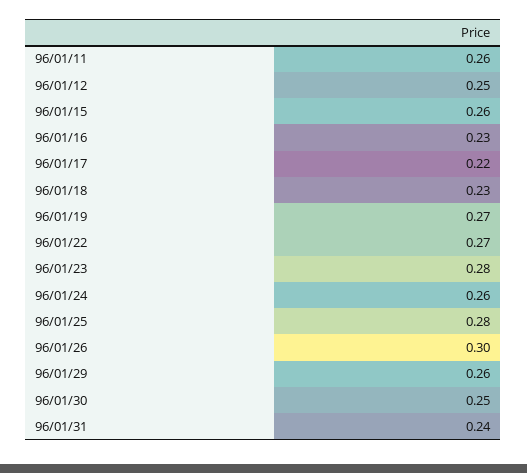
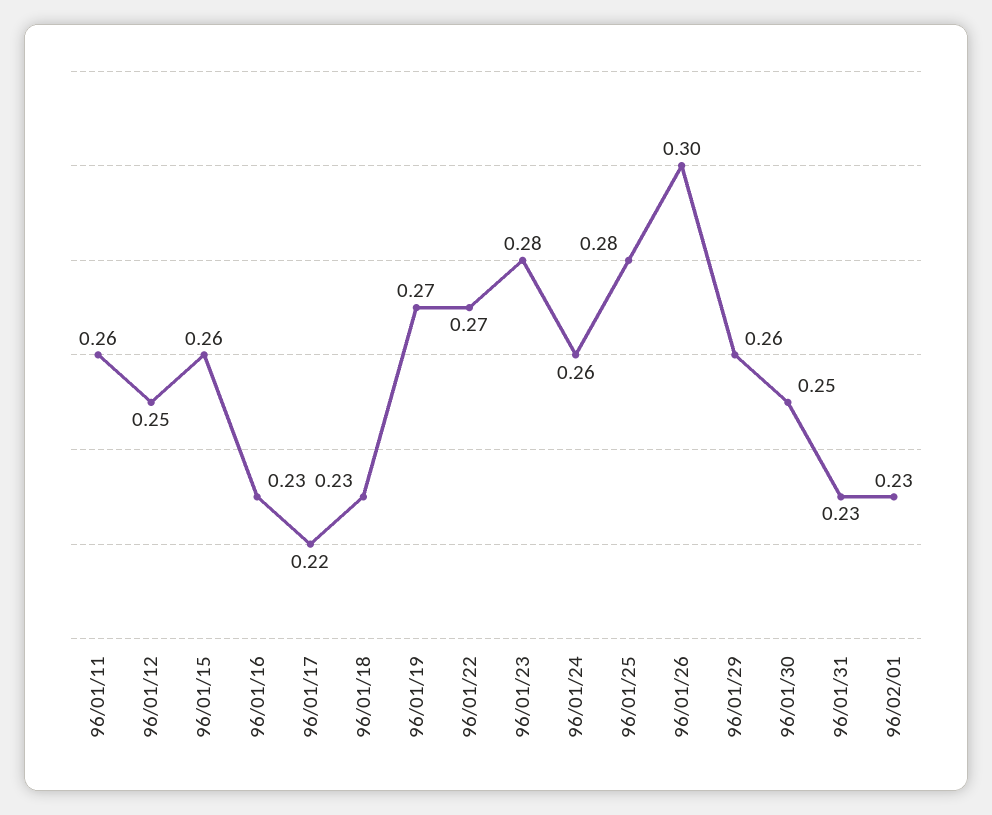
96/01/31: 0.24 -> 0.23
96/02/01: none -> 0.23

